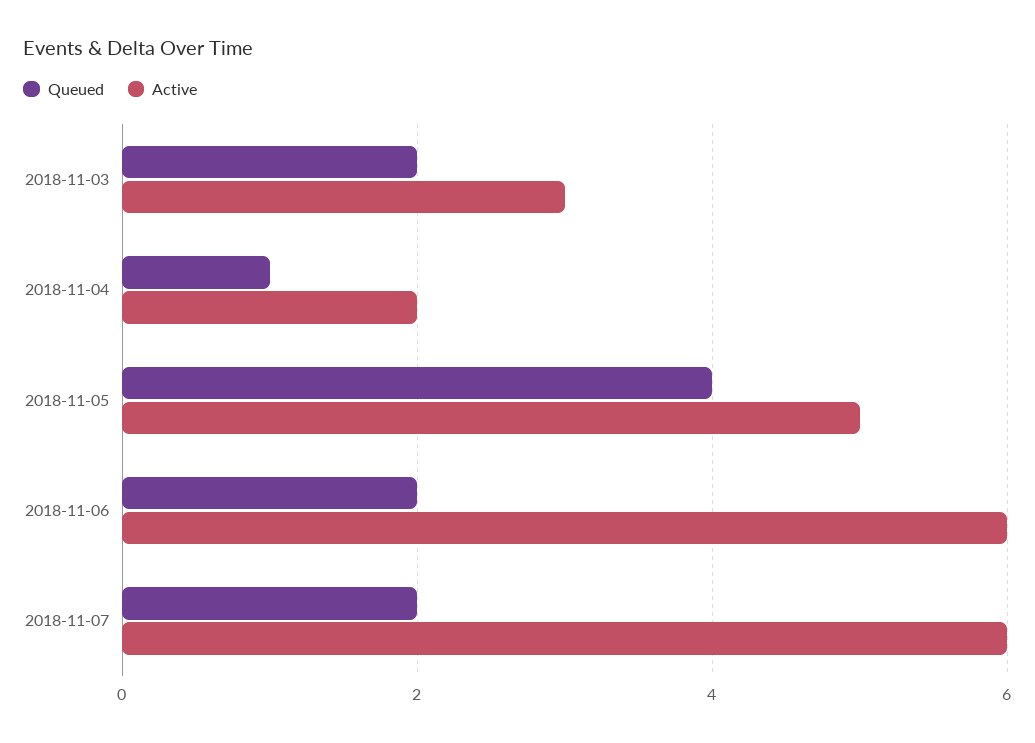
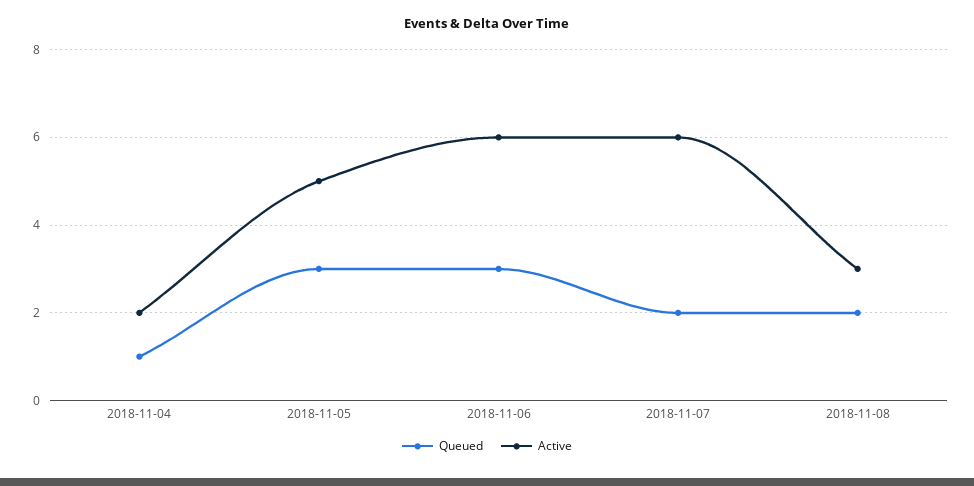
Queued, 2018-11-03: 2 -> none
Active, 2018-11-03: 3 -> none
Queued, 2018-11-05: 4 -> 3
Queued, 2018-11-06: 2 -> 3
Queued, 2018-11-08: none -> 2
Active, 2018-11-08: none -> 3

